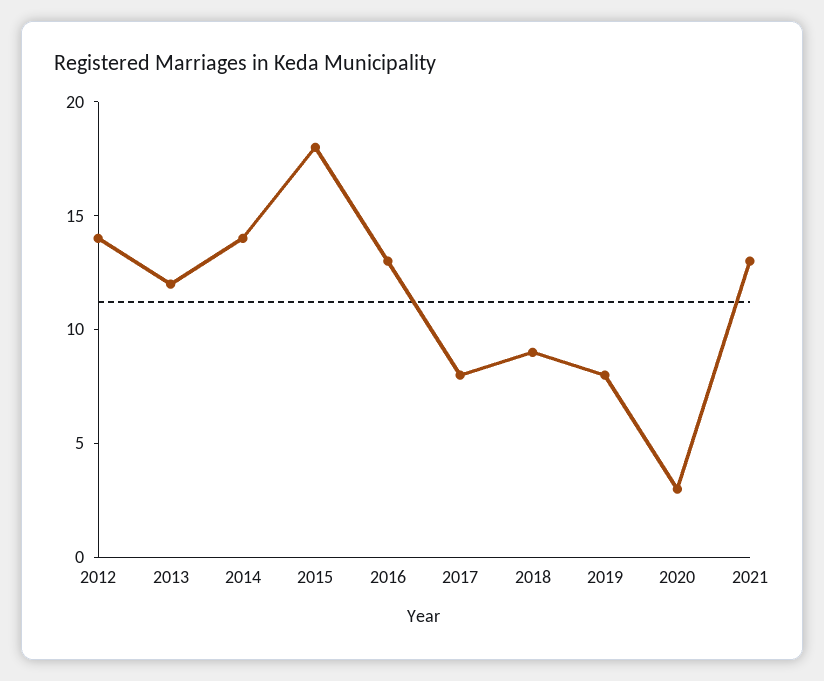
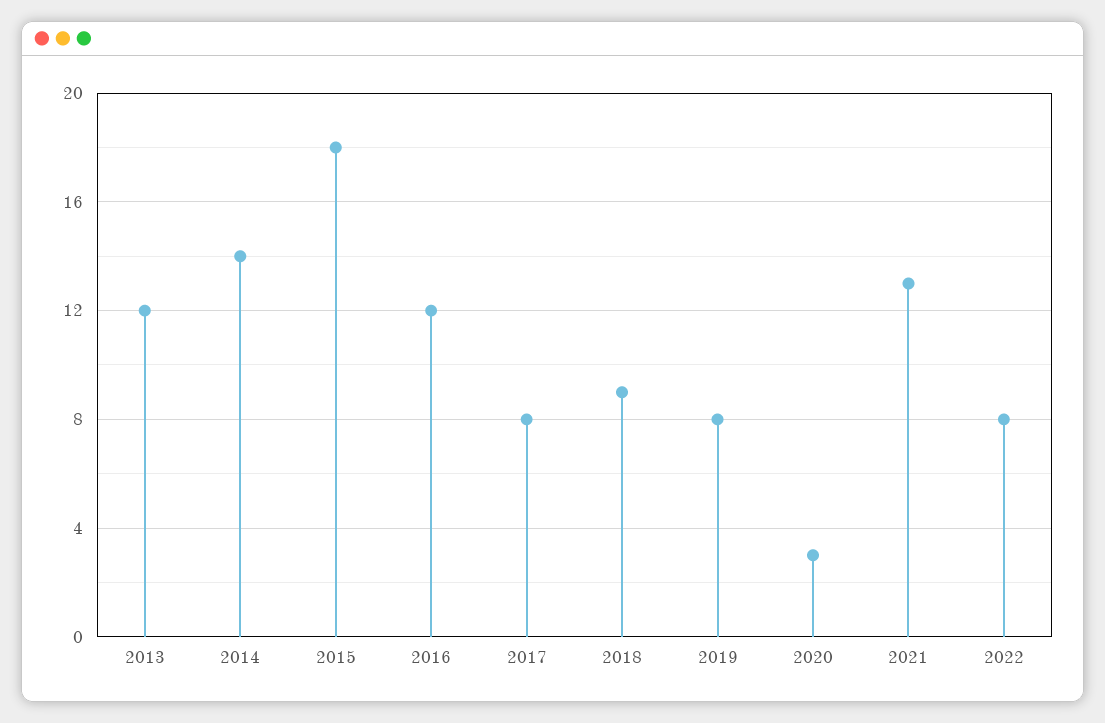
2012: 14 -> none
2016: 13 -> 12
2022: none -> 8

